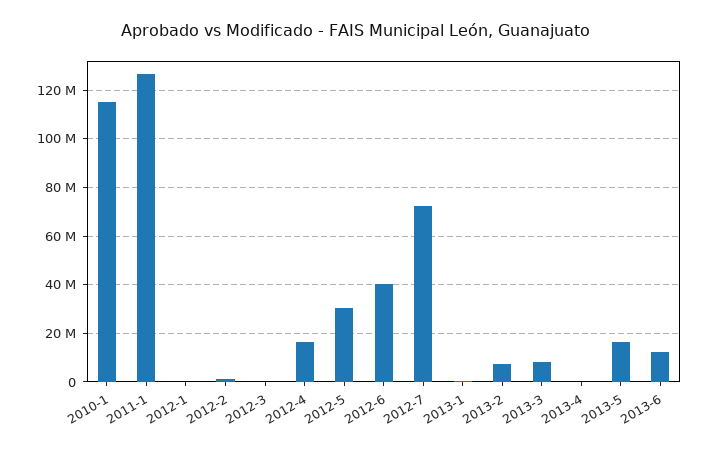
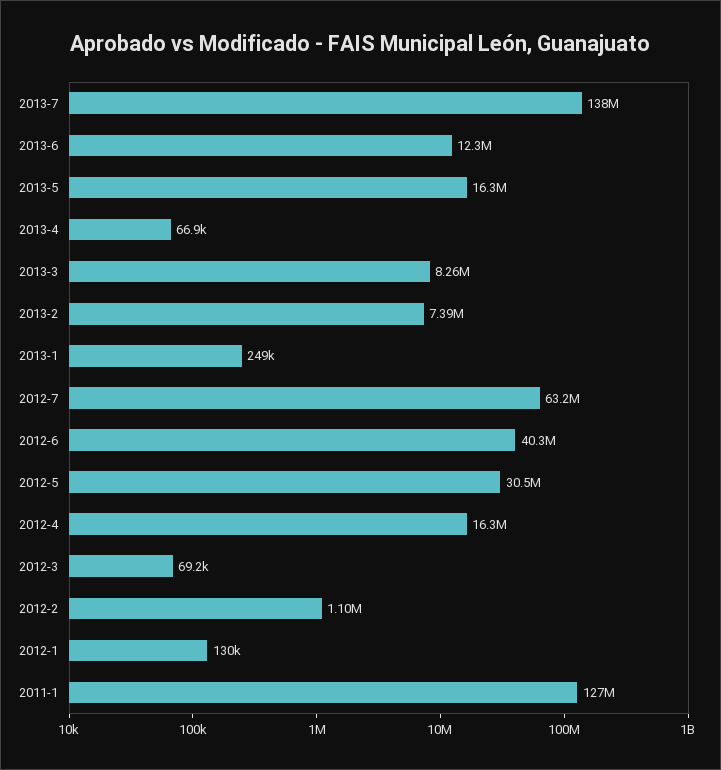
2010-1: 115000000 -> none
2012-7: 72500000 -> 63200000
2013-7: none -> 138000000

